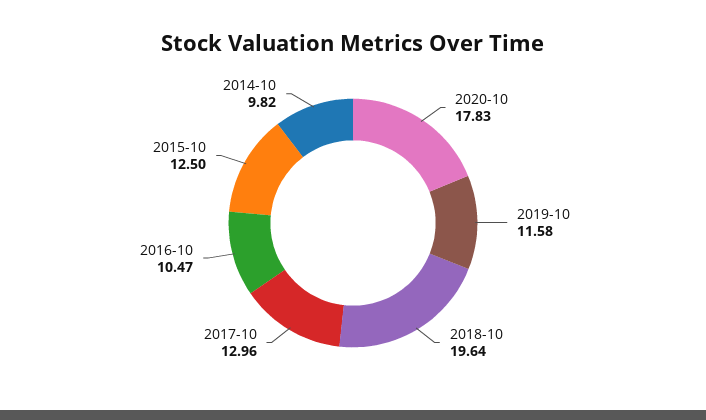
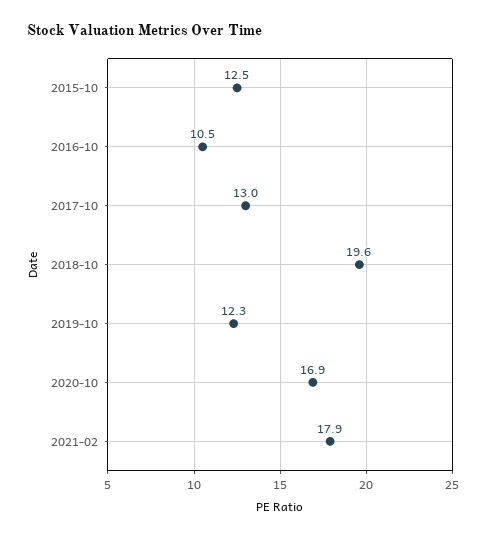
2020-10: 17.83 -> 16.9
2019-10: 11.58 -> 12.3
2014-10: 9.82 -> none
2021-02: none -> 17.9

